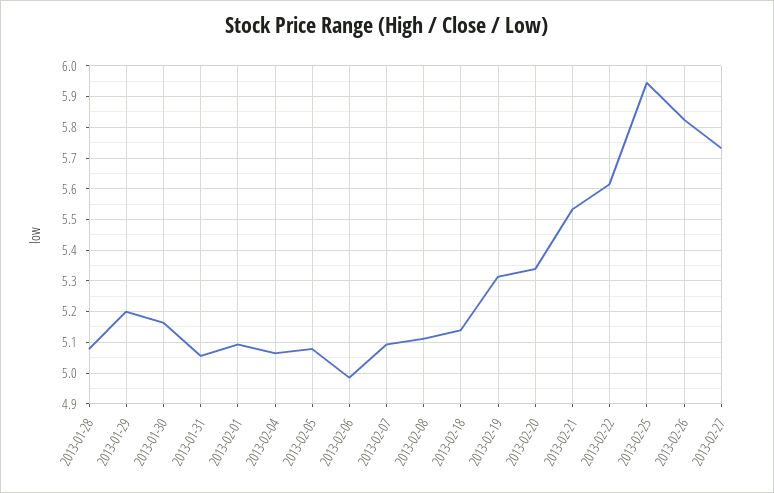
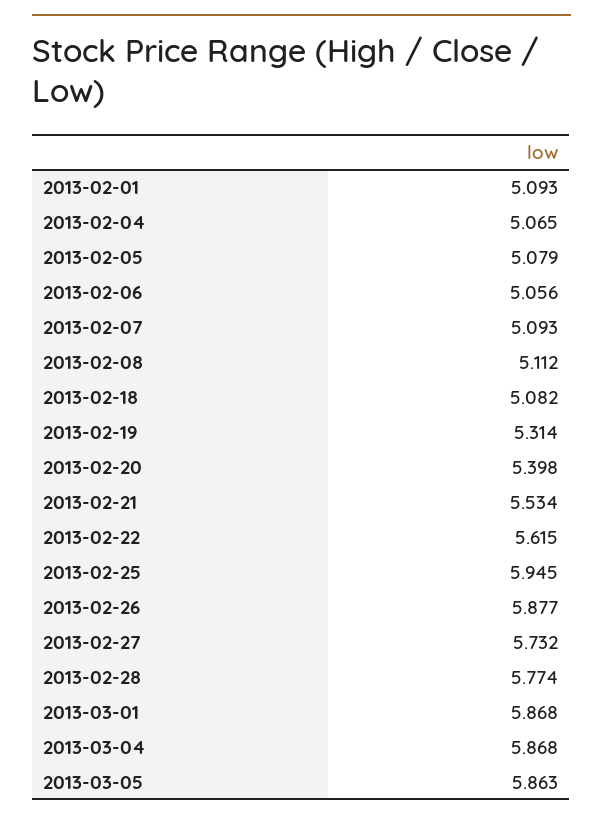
2013-01-28: 5.08 -> none
2013-01-29: 5.2 -> none
2013-01-30: 5.16 -> none
2013-01-31: 5.06 -> none
2013-02-06: 4.98 -> 5.056
2013-02-18: 5.14 -> 5.082
2013-02-20: 5.34 -> 5.398
2013-02-26: 5.82 -> 5.877
2013-02-28: none -> 5.774
2013-03-01: none -> 5.868
2013-03-04: none -> 5.868
2013-03-05: none -> 5.863

